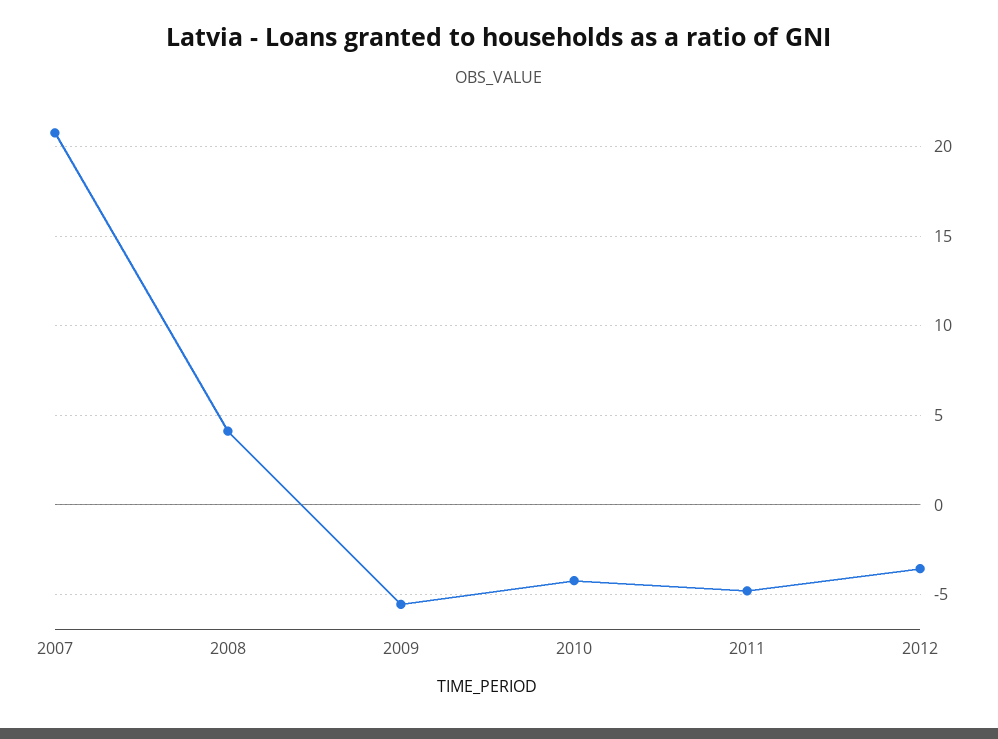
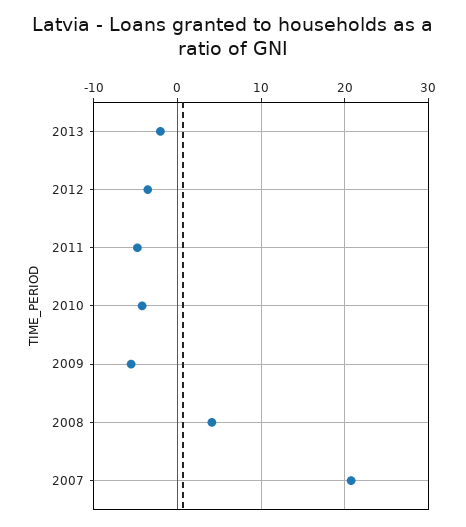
2013: none -> -2

